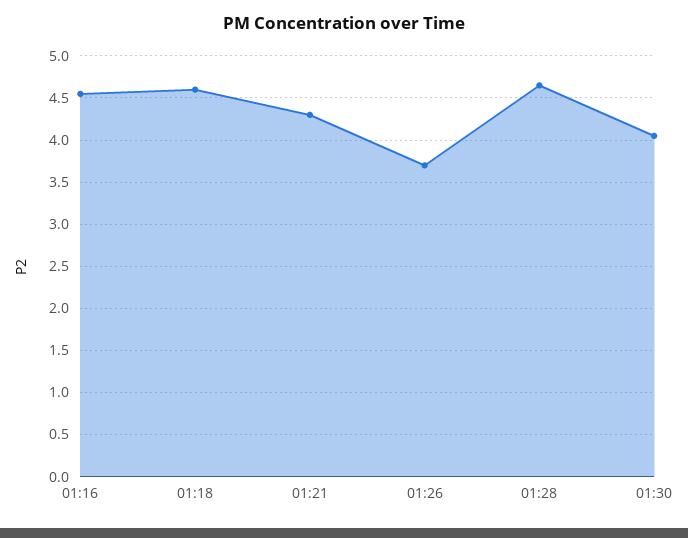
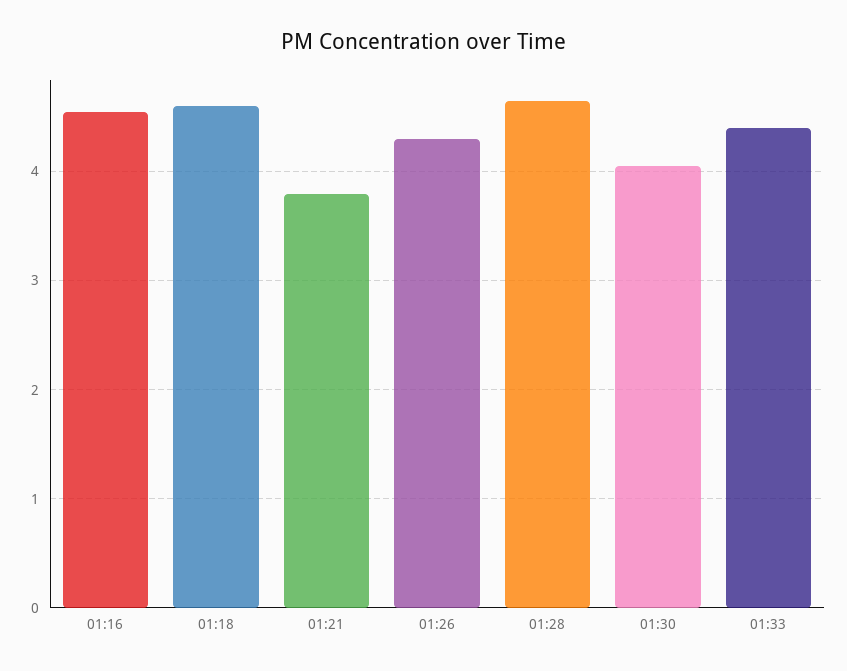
01:21: 4.3 -> 3.8
01:26: 3.7 -> 4.3
01:33: none -> 4.4

